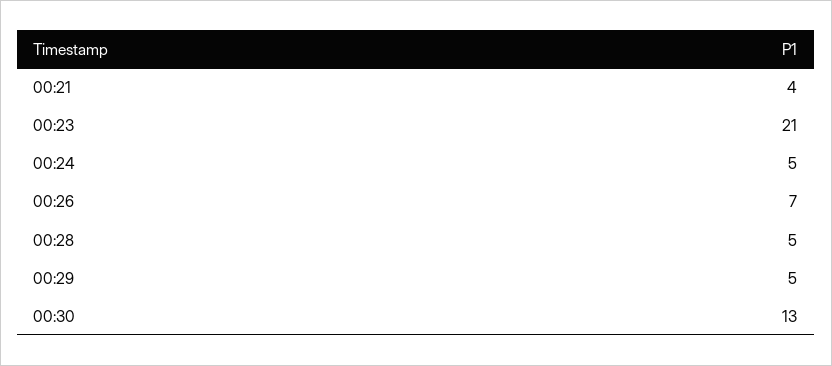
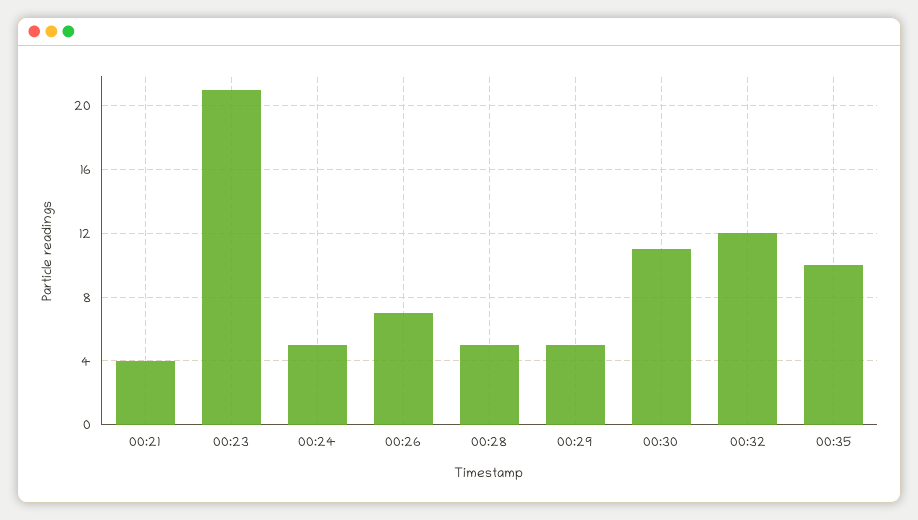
00:30: 13 -> 11
00:32: none -> 12
00:35: none -> 10

